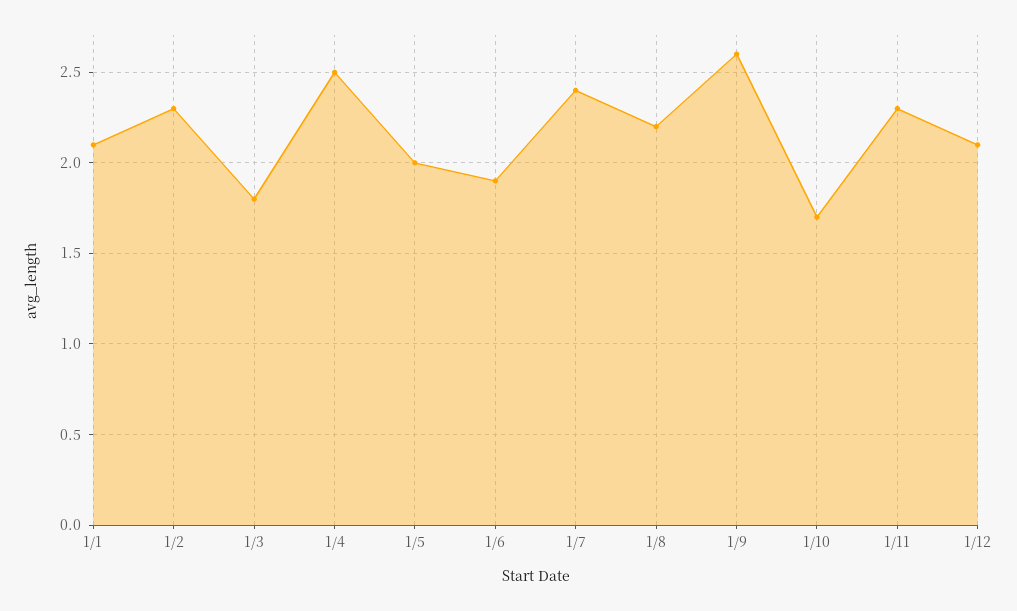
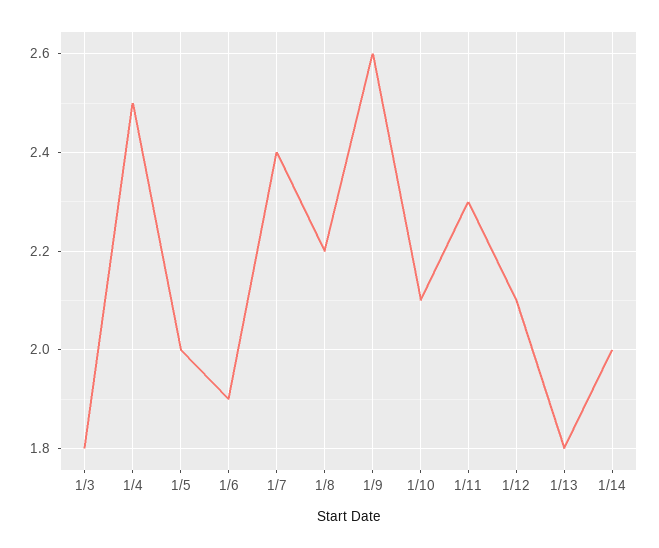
1/1: 2.1 -> none
1/2: 2.3 -> none
1/10: 1.7 -> 2.1
1/13: none -> 1.8
1/14: none -> 2

